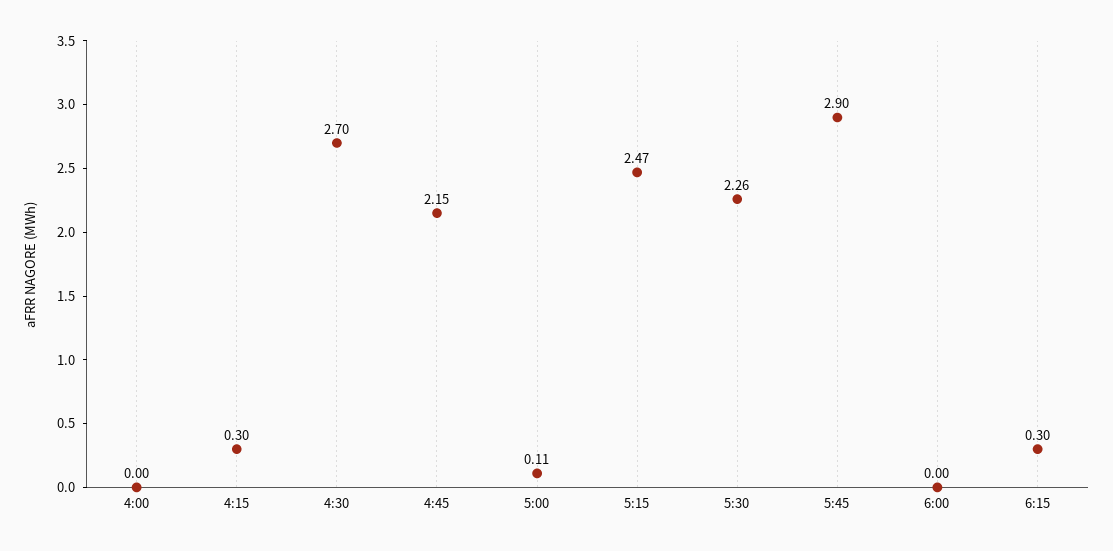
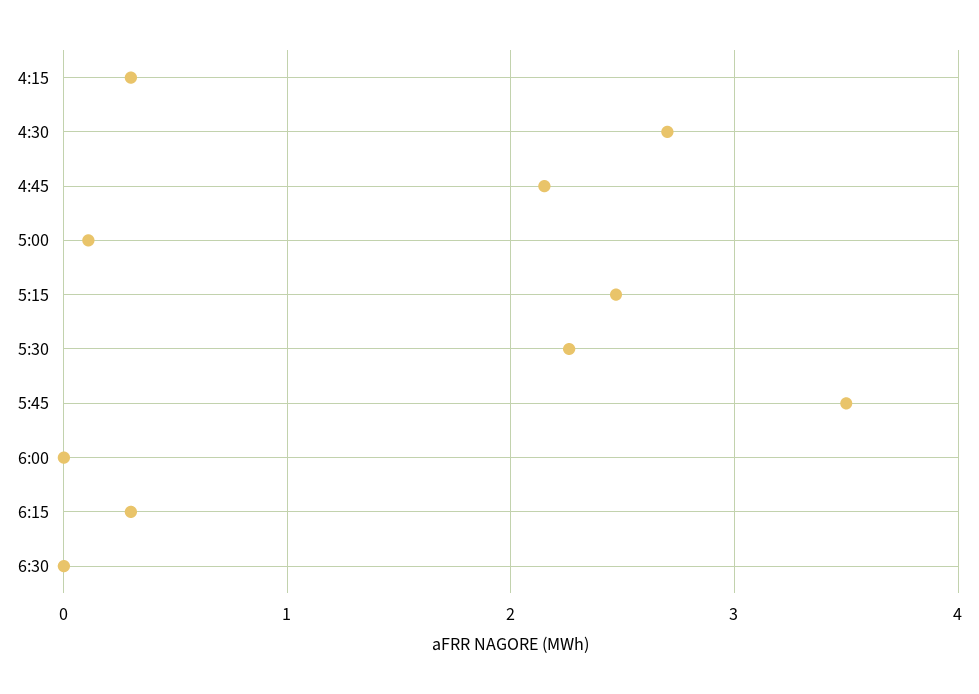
4:00: 0 -> none
5:45: 2.9 -> 3.5
6:30: none -> 0

